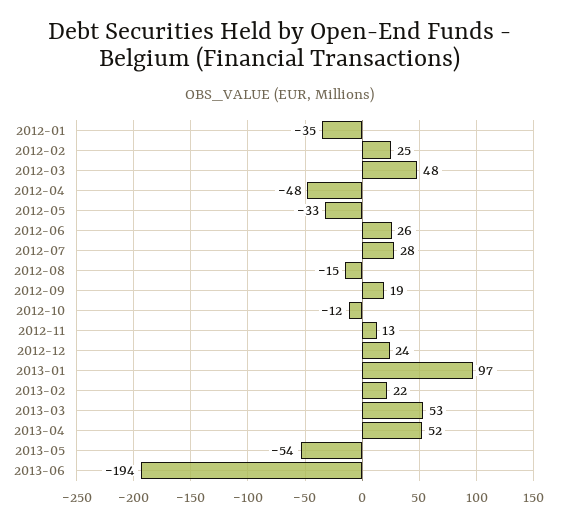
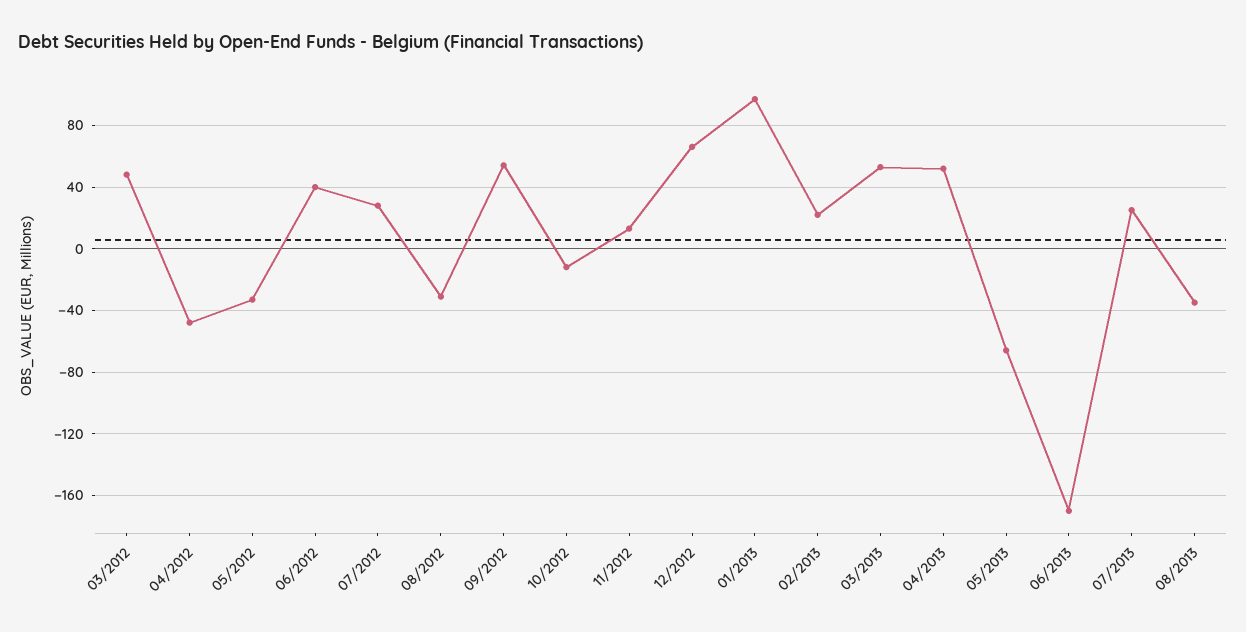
2012-01: -35 -> none
2012-02: 25 -> none
2012-06: 26 -> 40
2012-08: -15 -> -30
2012-09: 19 -> 55
2012-12: 24 -> 65
2013-05: -54 -> -65
2013-06: -194 -> -170
07/2013: none -> 25
08/2013: none -> -35

